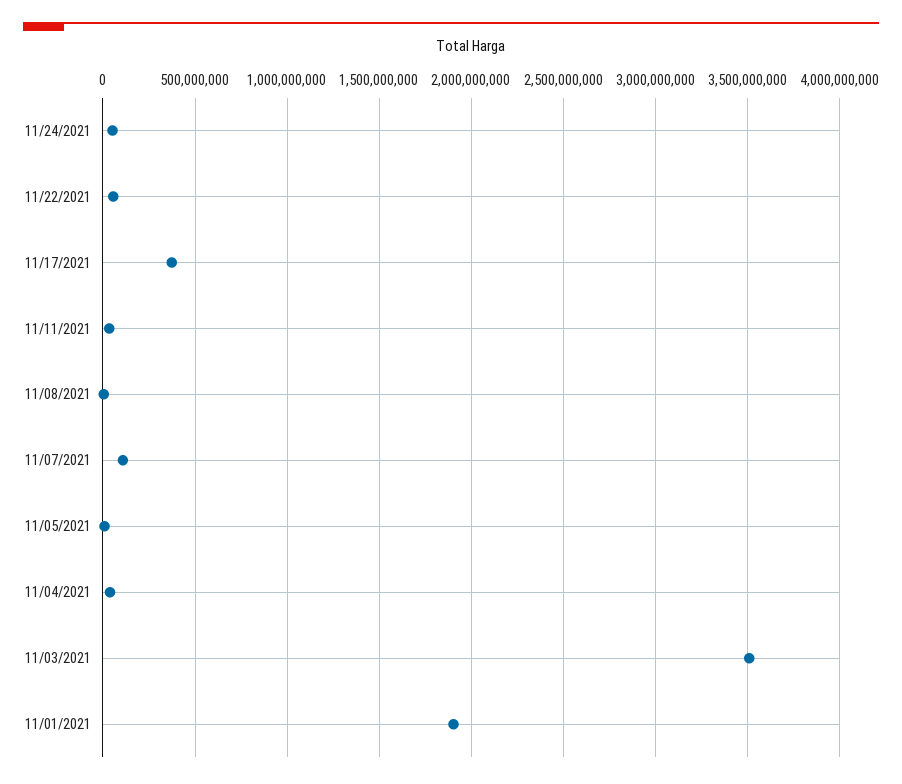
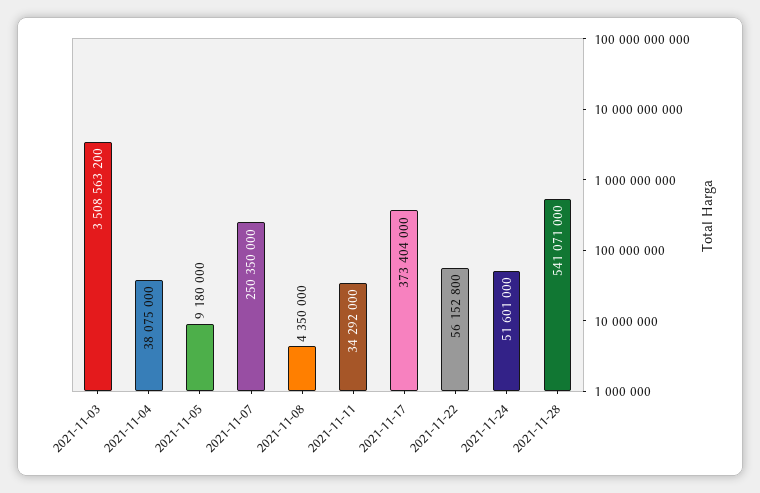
11/07/2021: 100000000 -> 250350000
11/01/2021: 1900000000 -> none
2021-11-28: none -> 541071000

